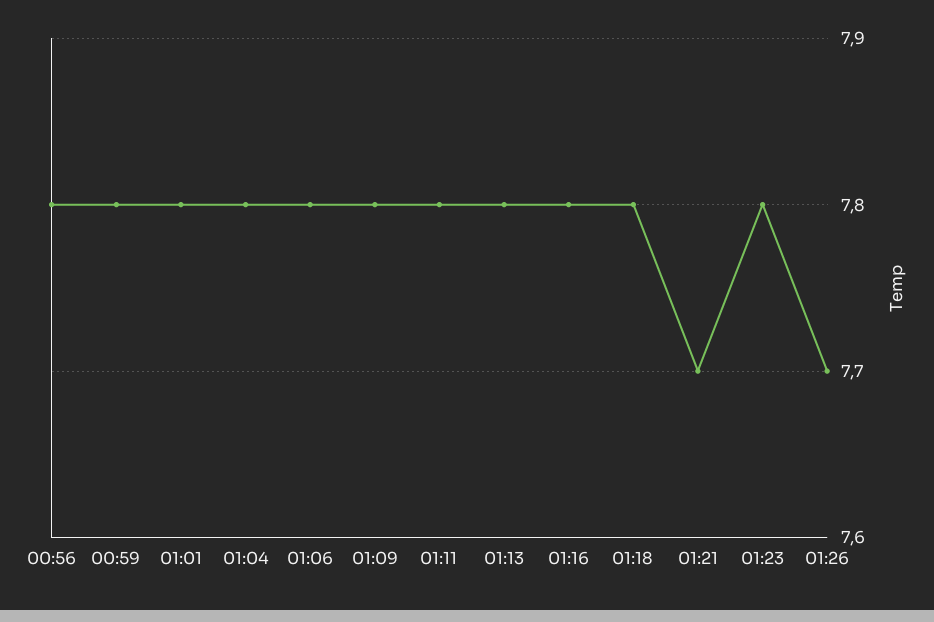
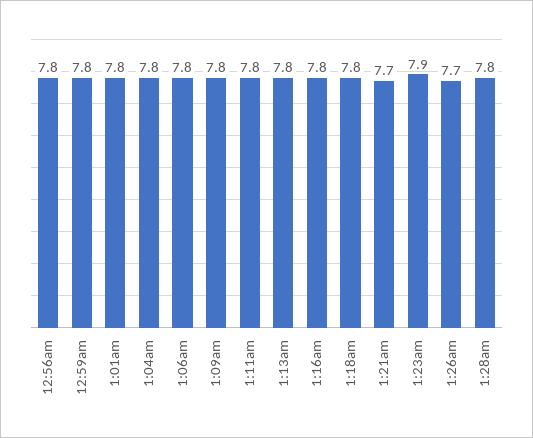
01:23: 7.8 -> 7.9
1:28am: none -> 7.8

